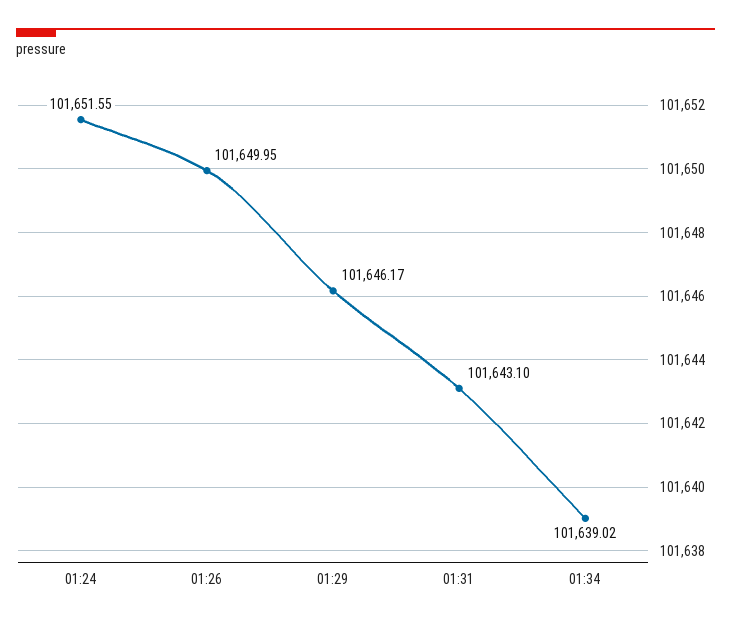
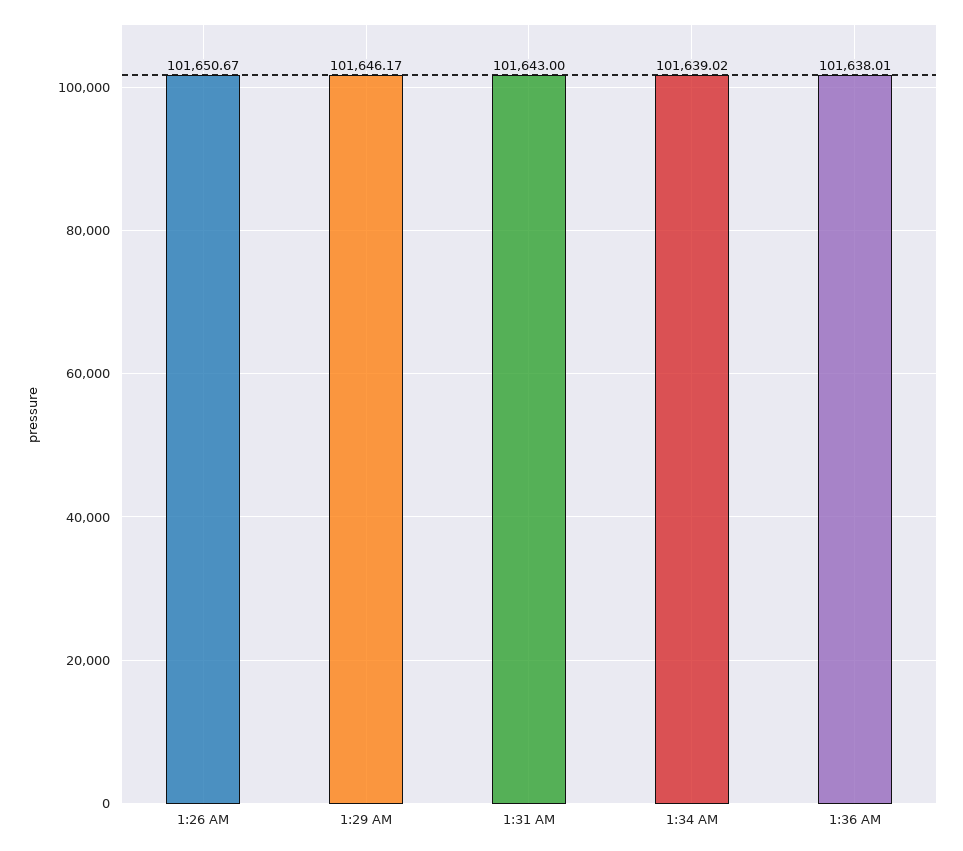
01:24: 101651.55 -> none
01:26: 101649.95 -> 101650.67
01:31: 101643.1 -> 101643
1:36 AM: none -> 101638.01

